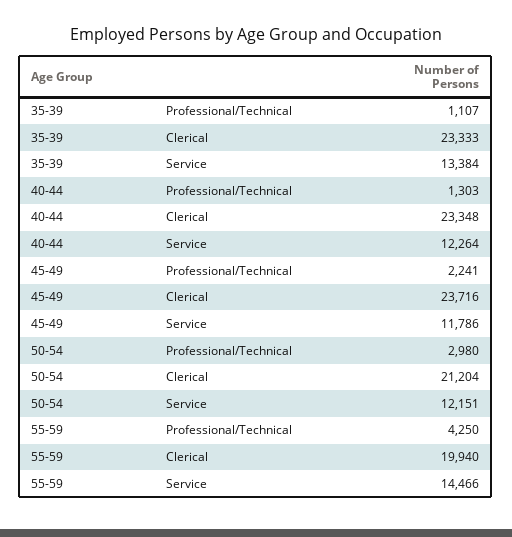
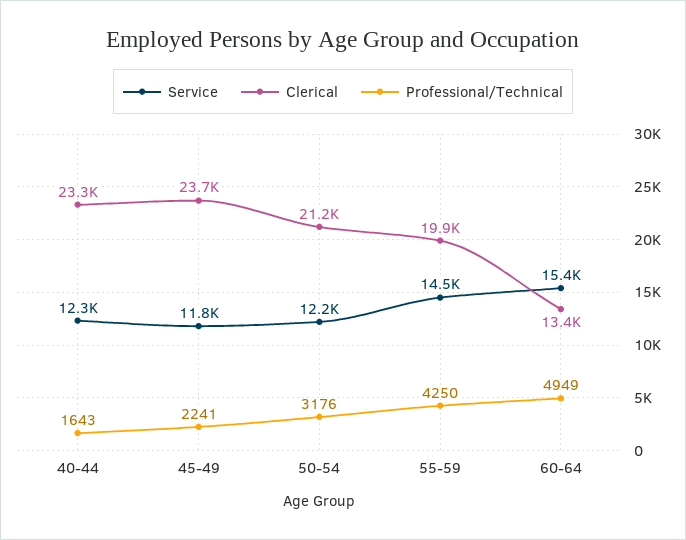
Professional/Technical, 35-39: 1107 -> none
Clerical, 35-39: 23333 -> none
Service, 35-39: 13384 -> none
Professional/Technical, 40-44: 1303 -> 1643
Professional/Technical, 50-54: 2980 -> 3176
Service, 60-64: none -> 15400
Clerical, 60-64: none -> 13400
Professional/Technical, 60-64: none -> 4949

